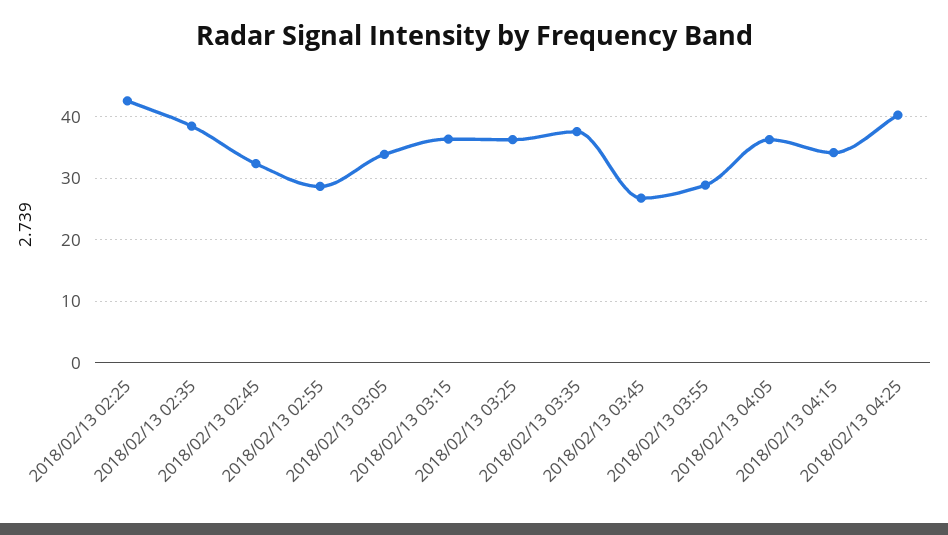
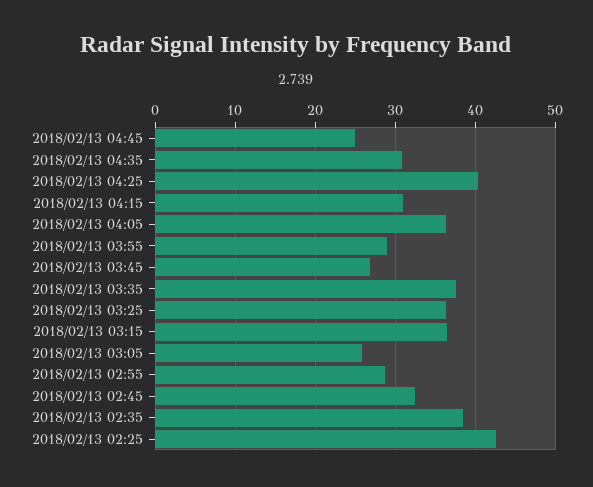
2018/02/13 03:05: 34 -> 26
2018/02/13 04:15: 34 -> 31
2018/02/13 04:45: none -> 25
2018/02/13 04:35: none -> 31

